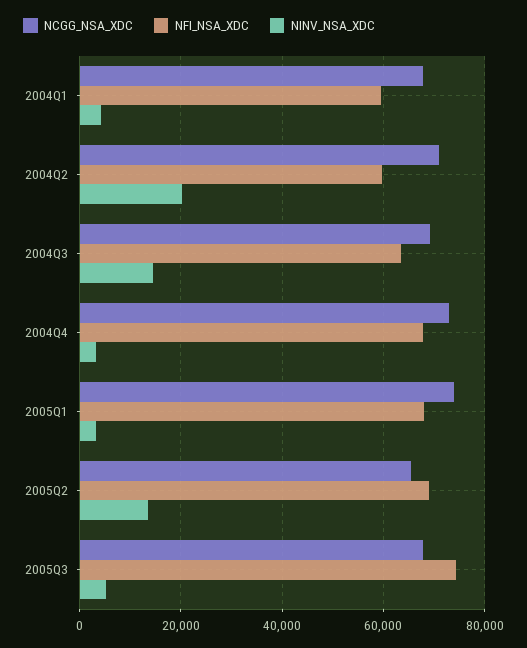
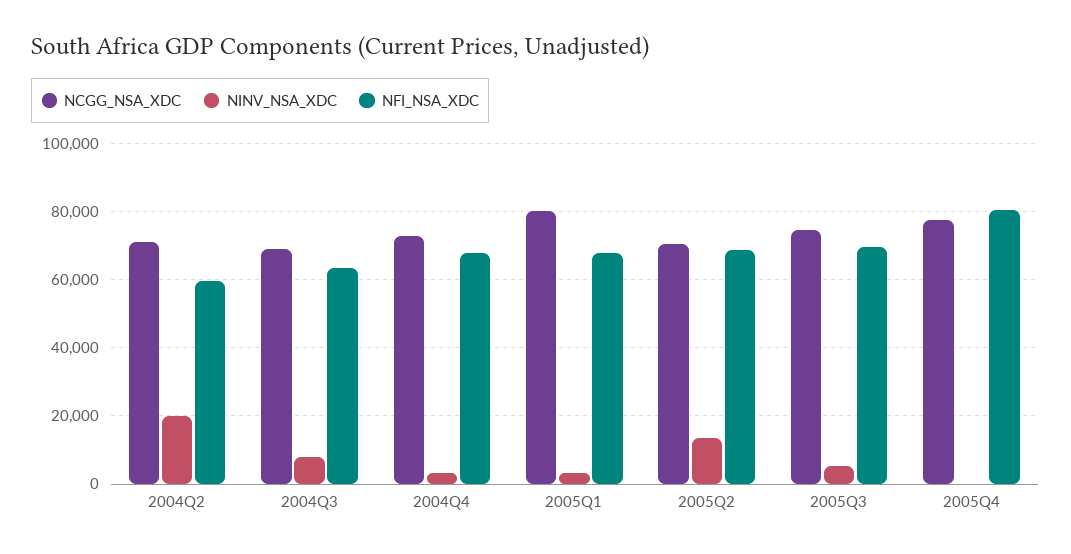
NCGG_NSA_XDC, 2004Q1: 68000 -> none
NFI_NSA_XDC, 2004Q1: 60000 -> none
NINV_NSA_XDC, 2004Q1: 4000 -> none
NINV_NSA_XDC, 2004Q3: 14000 -> 8000
NCGG_NSA_XDC, 2005Q1: 74000 -> 80000
NCGG_NSA_XDC, 2005Q2: 66000 -> 70000
NCGG_NSA_XDC, 2005Q3: 68000 -> 74000
NFI_NSA_XDC, 2005Q3: 74000 -> 70000
NCGG_NSA_XDC, 2005Q4: none -> 78000
NINV_NSA_XDC, 2005Q4: none -> 0
NFI_NSA_XDC, 2005Q4: none -> 80000

